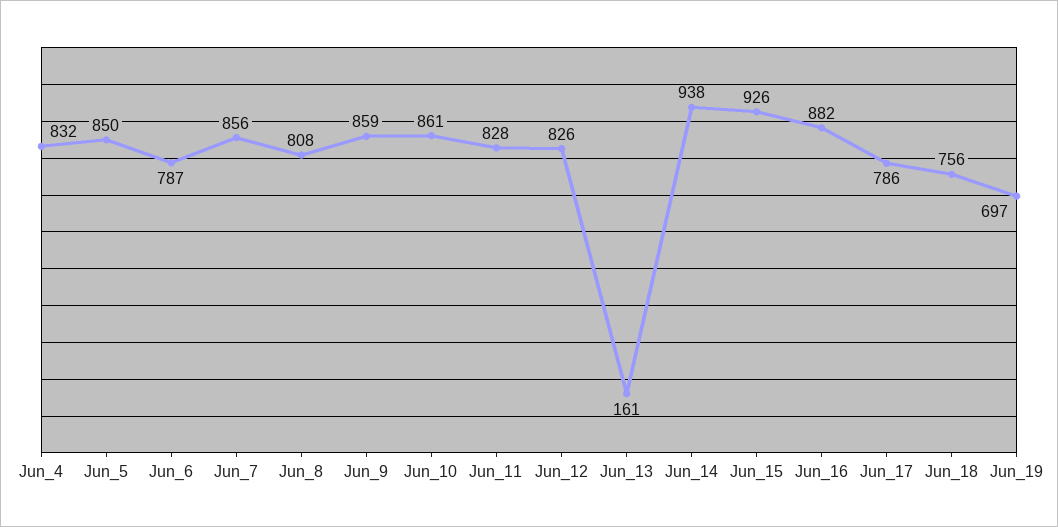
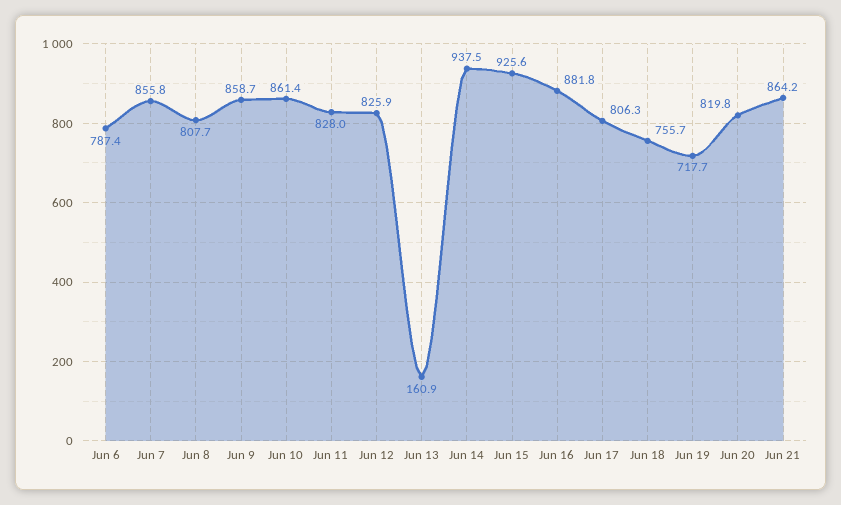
Jun_4: 832 -> none
Jun_5: 850 -> none
Jun_17: 786 -> 806.3
Jun_19: 697 -> 717.7
Jun 20: none -> 819.8
Jun 21: none -> 864.2

